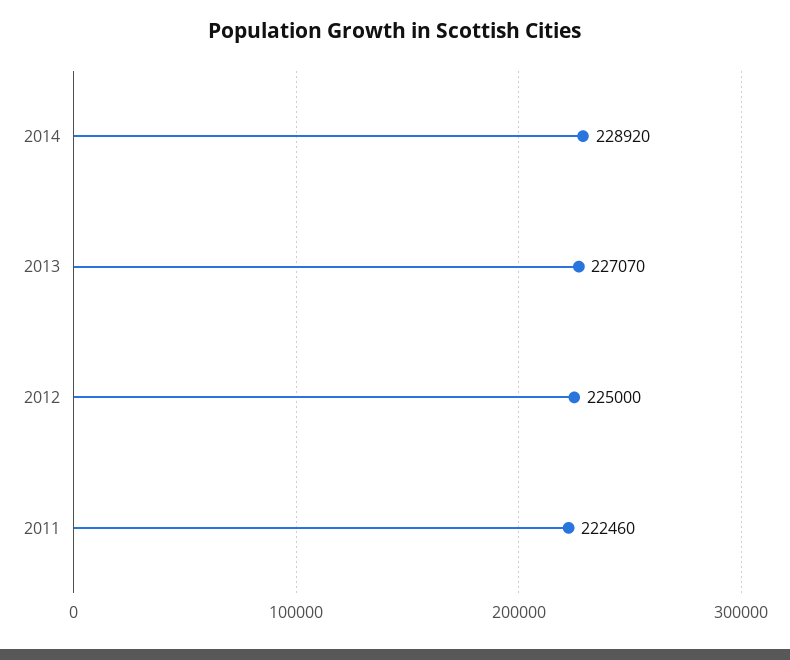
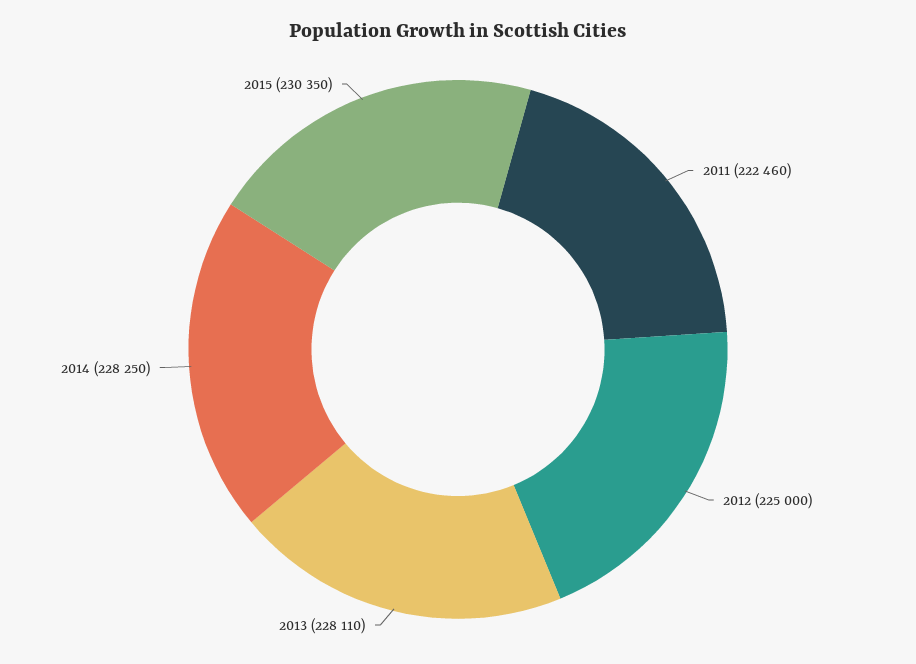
2014: 228920 -> 228250
2013: 227070 -> 228110
2015: none -> 230350

